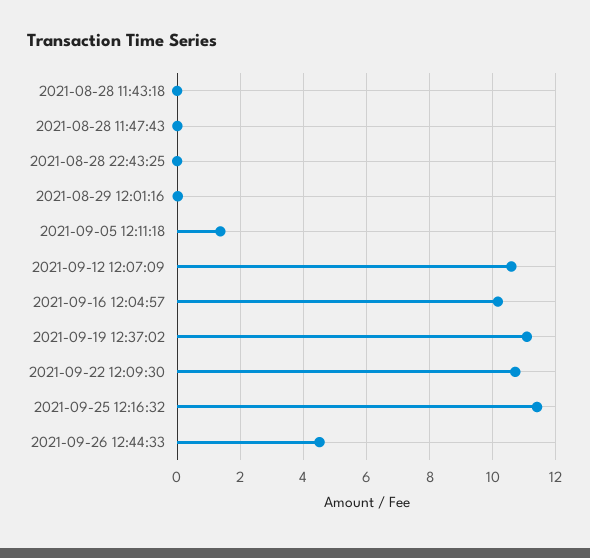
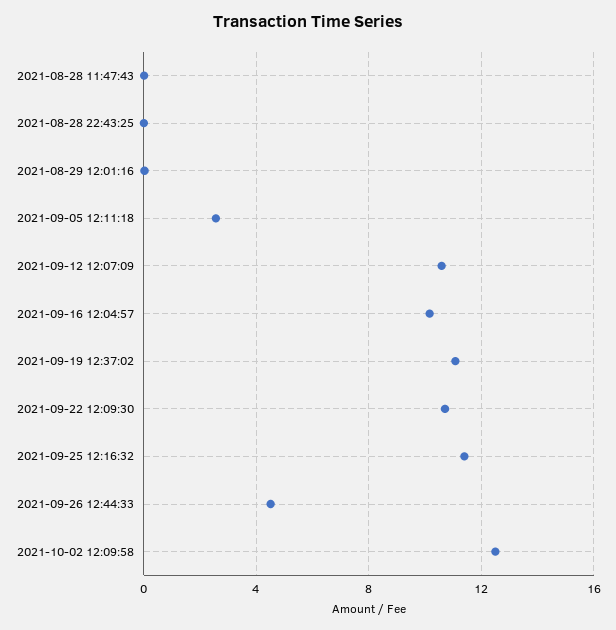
2021-08-28 11:43:18: 0 -> none
2021-09-05 12:11:18: 1.4 -> 2.5
2021-10-02 12:09:58: none -> 12.5

